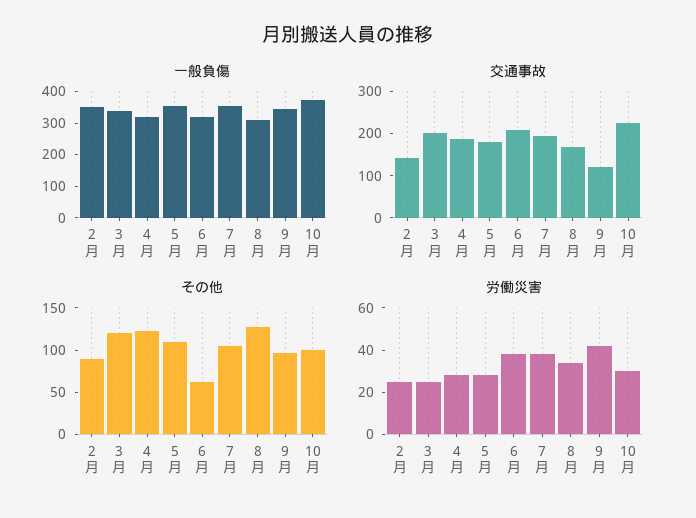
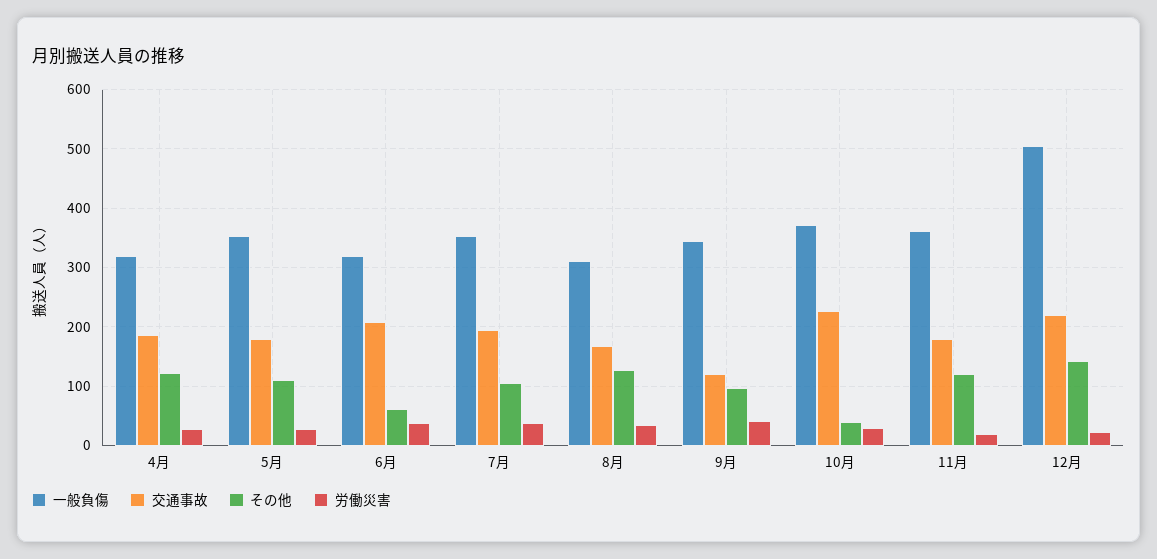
一般負傷, 2月: 350 -> none
一般負傷, 3月: 350 -> none
交通事故, 2月: 140 -> none
交通事故, 3月: 200 -> none
その他, 2月: 90 -> none
その他, 3月: 120 -> none
その他, 10月: 100 -> 40
労働災害, 2月: 25 -> none
労働災害, 3月: 25 -> none
一般負傷, 11月: none -> 360
交通事故, 11月: none -> 180
その他, 11月: none -> 120
労働災害, 11月: none -> 20
一般負傷, 12月: none -> 500
交通事故, 12月: none -> 220
その他, 12月: none -> 140
労働災害, 12月: none -> 20

